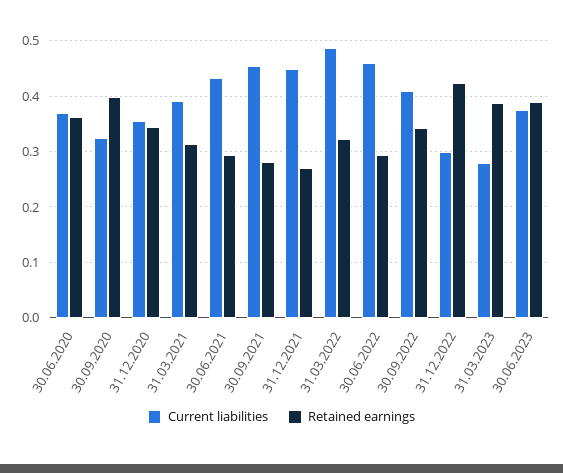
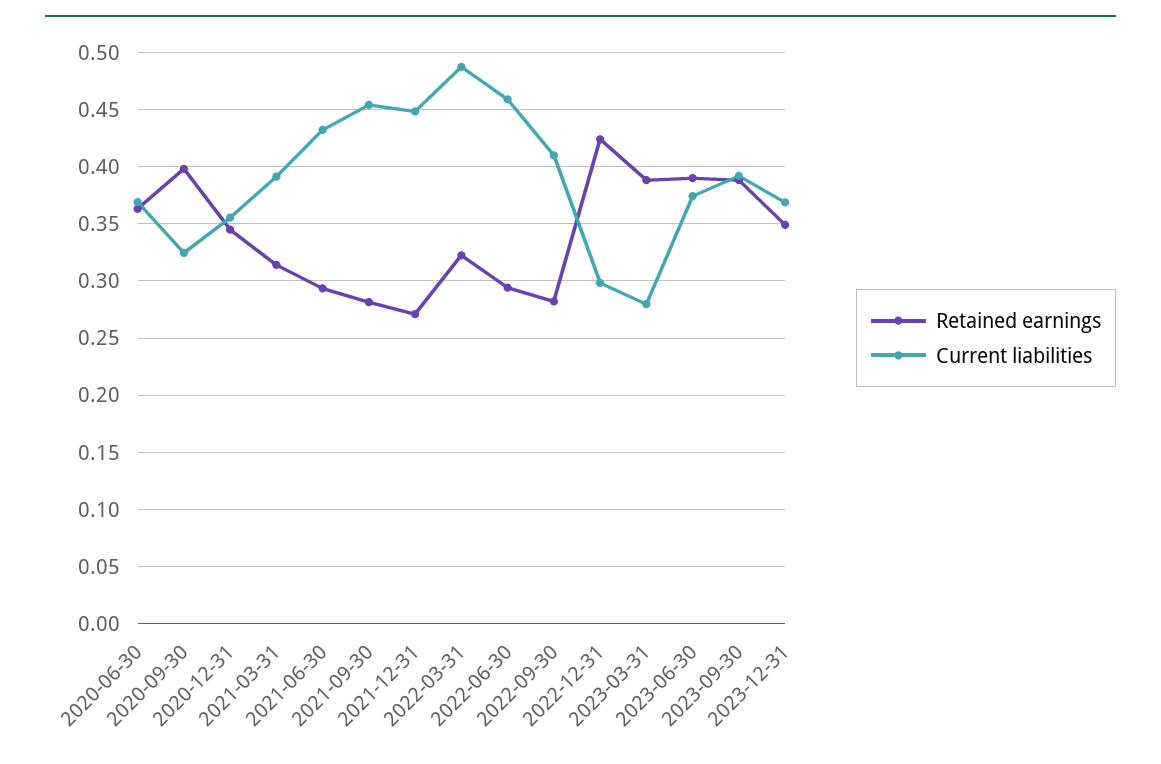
Retained earnings, 30.09.2022: 0.34 -> 0.28
Retained earnings, 2023-09-30: none -> 0.39
Current liabilities, 2023-09-30: none -> 0.39
Retained earnings, 2023-12-31: none -> 0.35
Current liabilities, 2023-12-31: none -> 0.37

